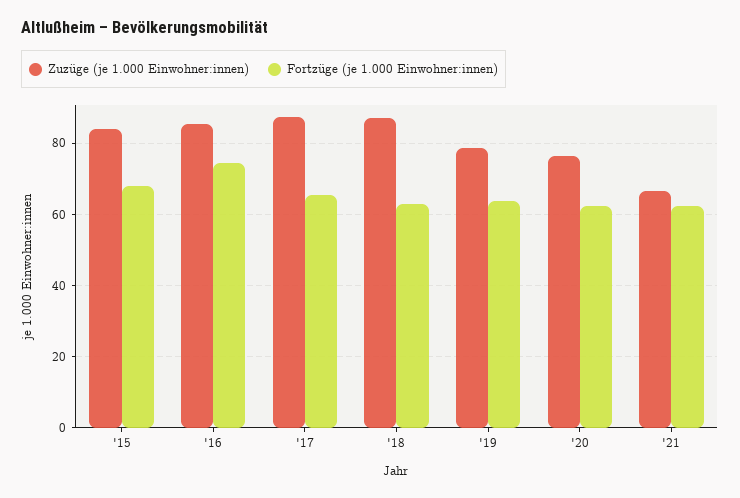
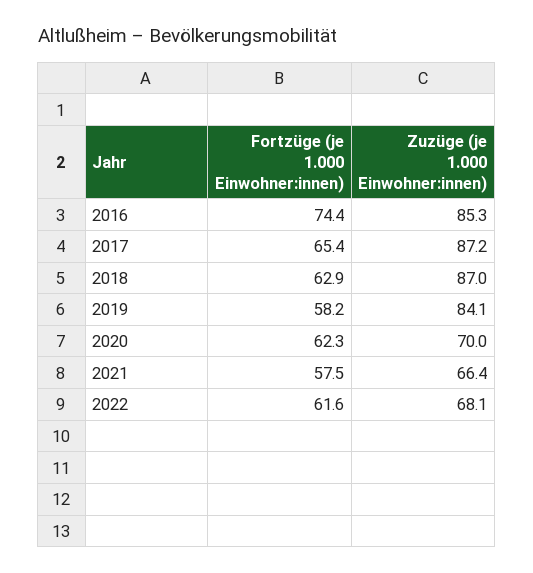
Zuzüge (je 1.000 Einwohner:innen), '15: 84 -> none
Fortzüge (je 1.000 Einwohner:innen), '15: 68 -> none
Zuzüge (je 1.000 Einwohner:innen), '19: 78 -> 84.1
Fortzüge (je 1.000 Einwohner:innen), '19: 64 -> 58.2
Zuzüge (je 1.000 Einwohner:innen), '20: 76 -> 70
Fortzüge (je 1.000 Einwohner:innen), '21: 62 -> 57.5
Fortzüge (je 1.000 Einwohner:innen), 2022: none -> 61.6
Zuzüge (je 1.000 Einwohner:innen), 2022: none -> 68.1

